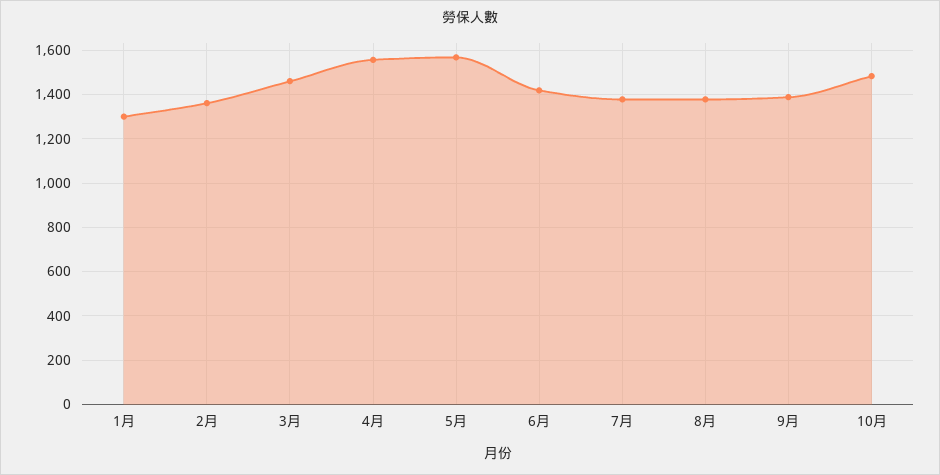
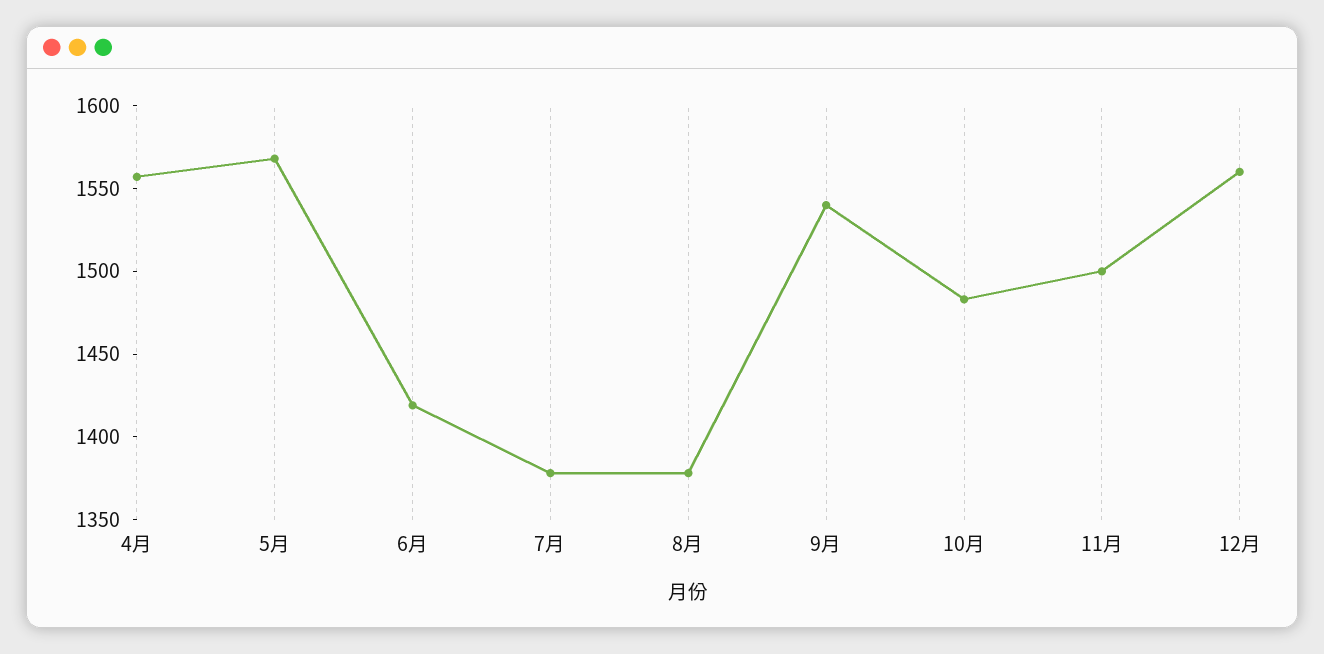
1月: 1300 -> none
2月: 1350 -> none
3月: 1450 -> none
9月: 1400 -> 1540
11月: none -> 1500
12月: none -> 1560

